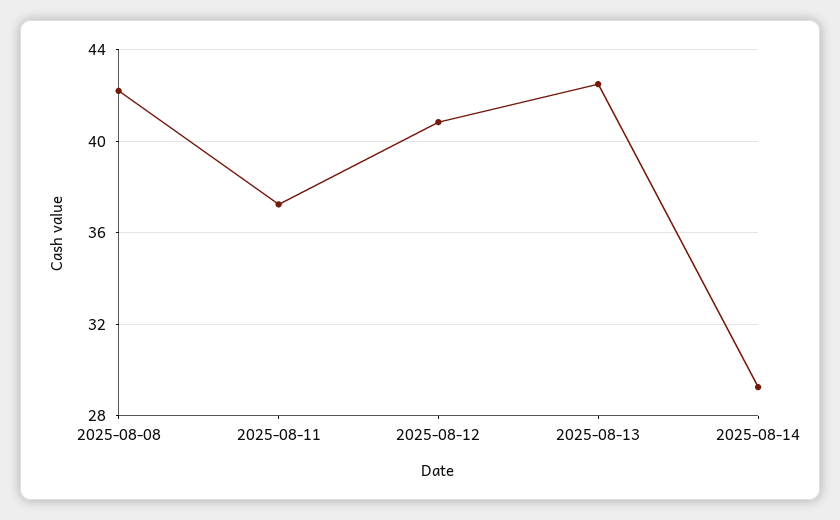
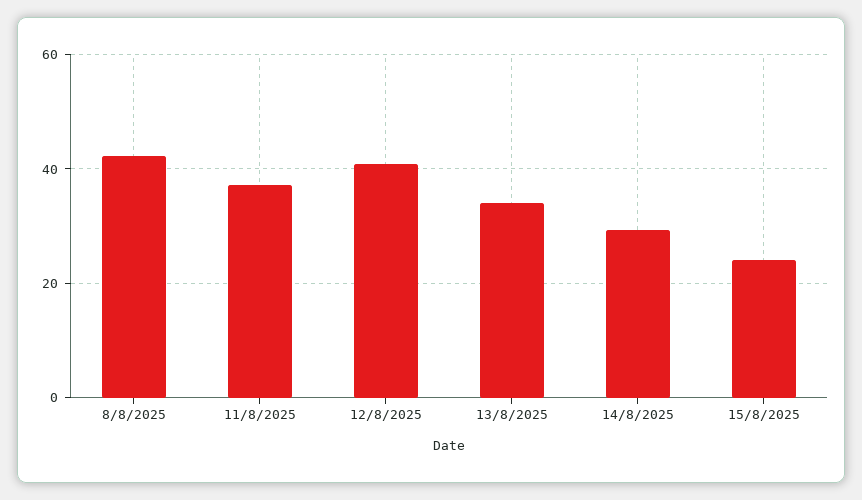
2025-08-13: 42.5 -> 34
15/8/2025: none -> 24

